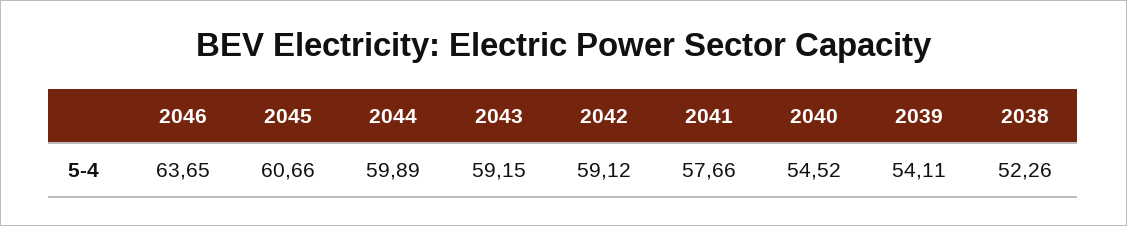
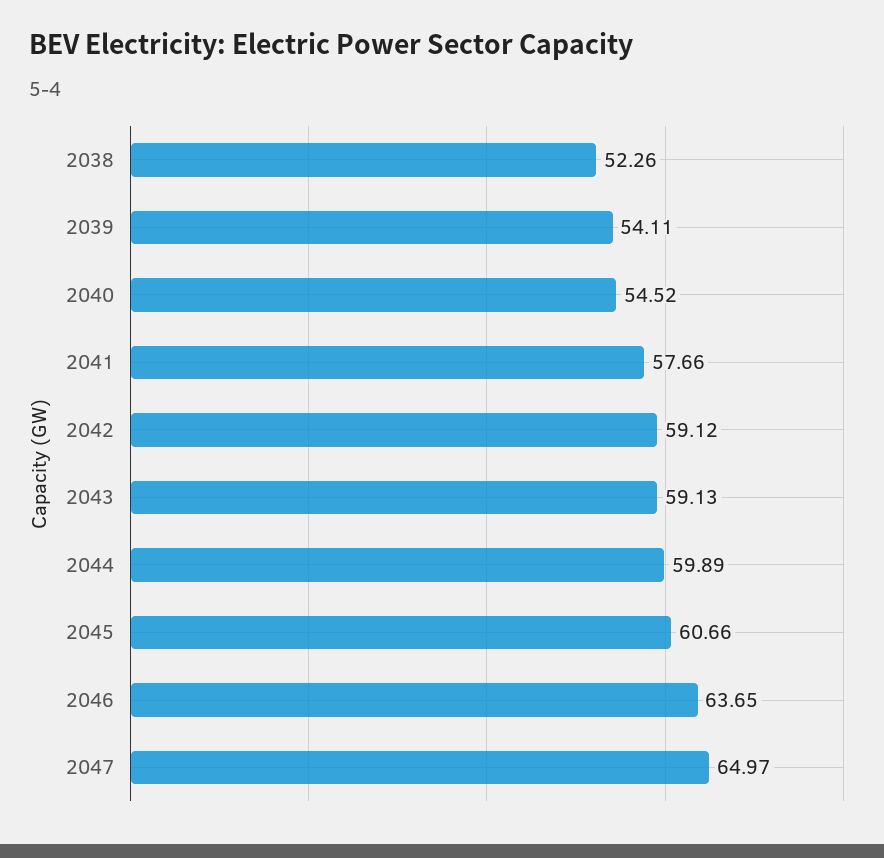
2043: 59.15 -> 59.13
2047: none -> 64.97

